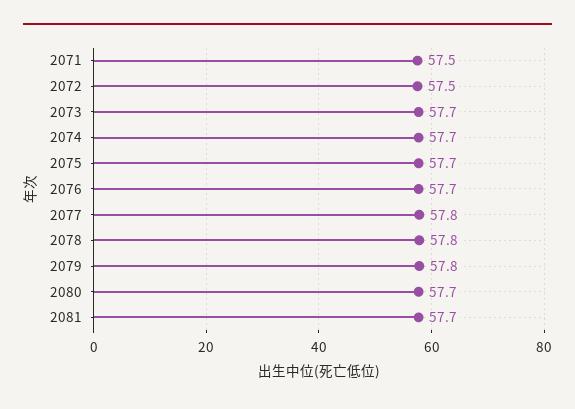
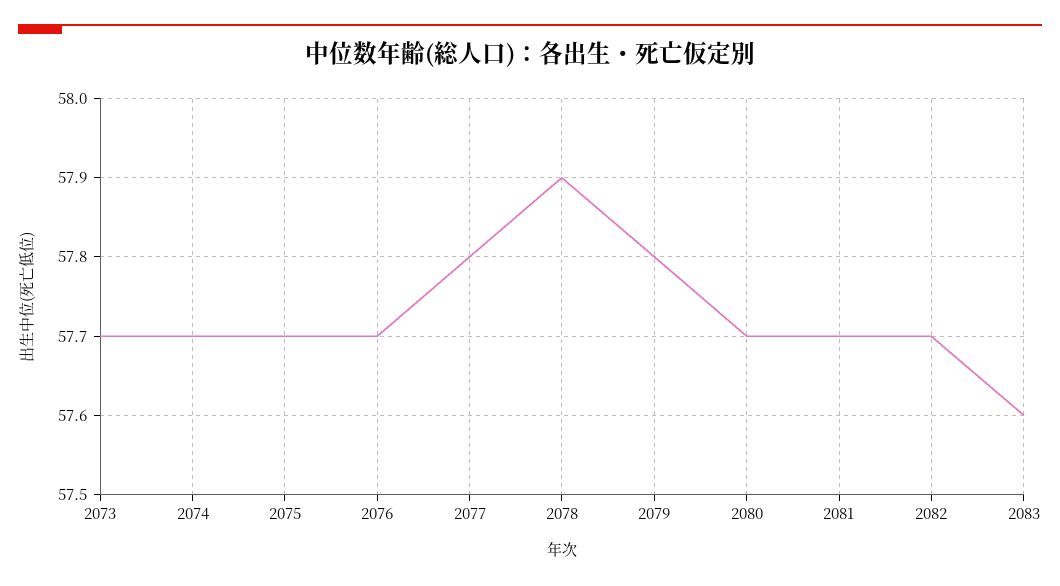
2071: 57.5 -> none
2072: 57.5 -> none
2078: 57.8 -> 57.9
2082: none -> 57.7
2083: none -> 57.6

